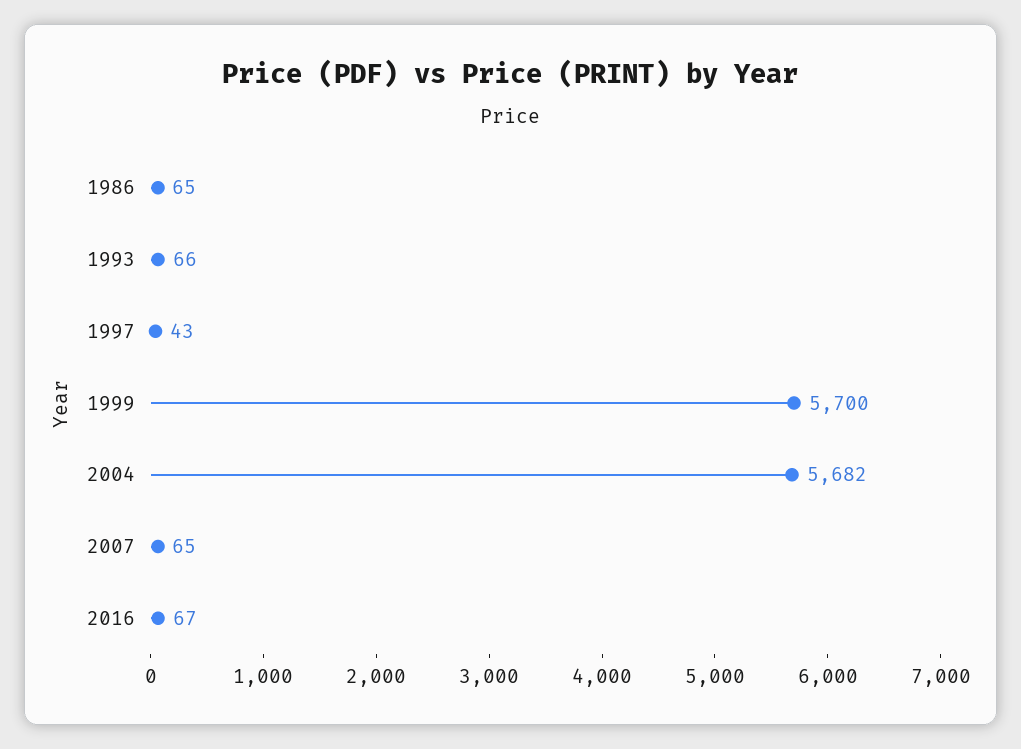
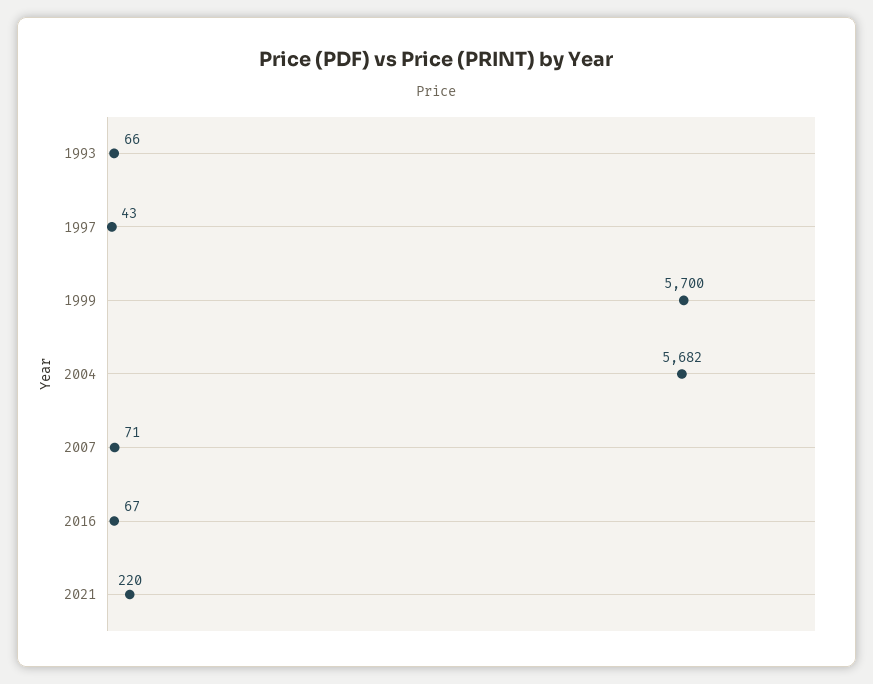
1986: 65 -> none
2007: 65 -> 71
2021: none -> 220

